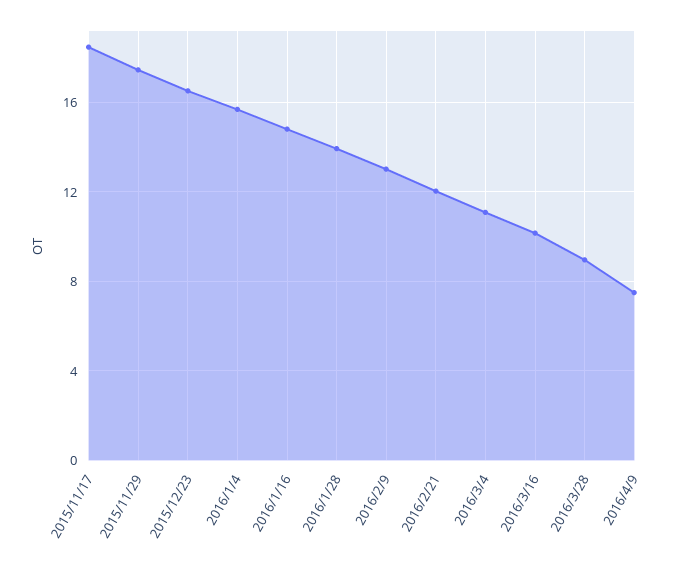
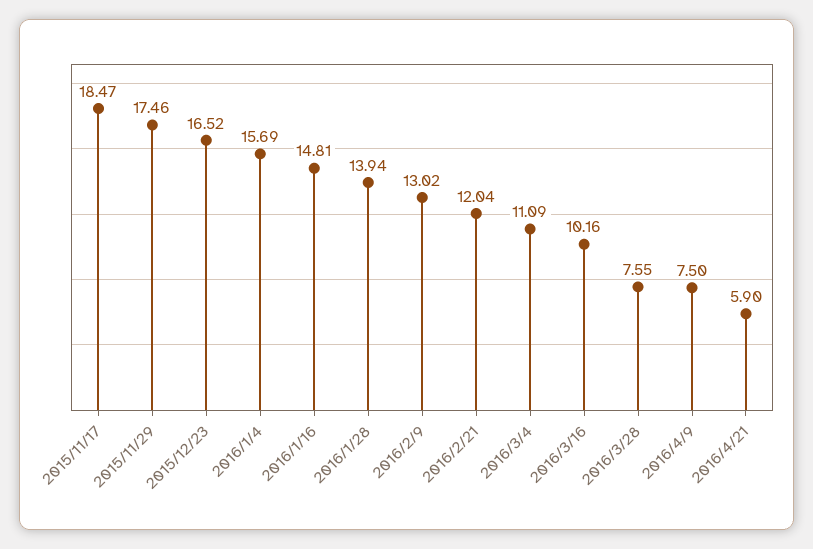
2016/3/28: 9 -> 7.55
2016/4/21: none -> 5.9

